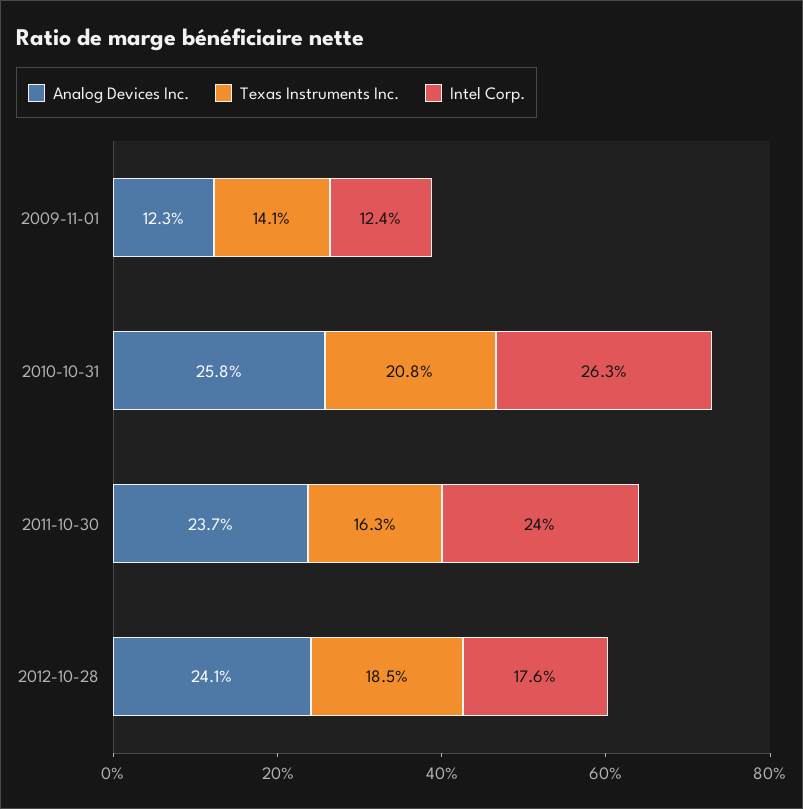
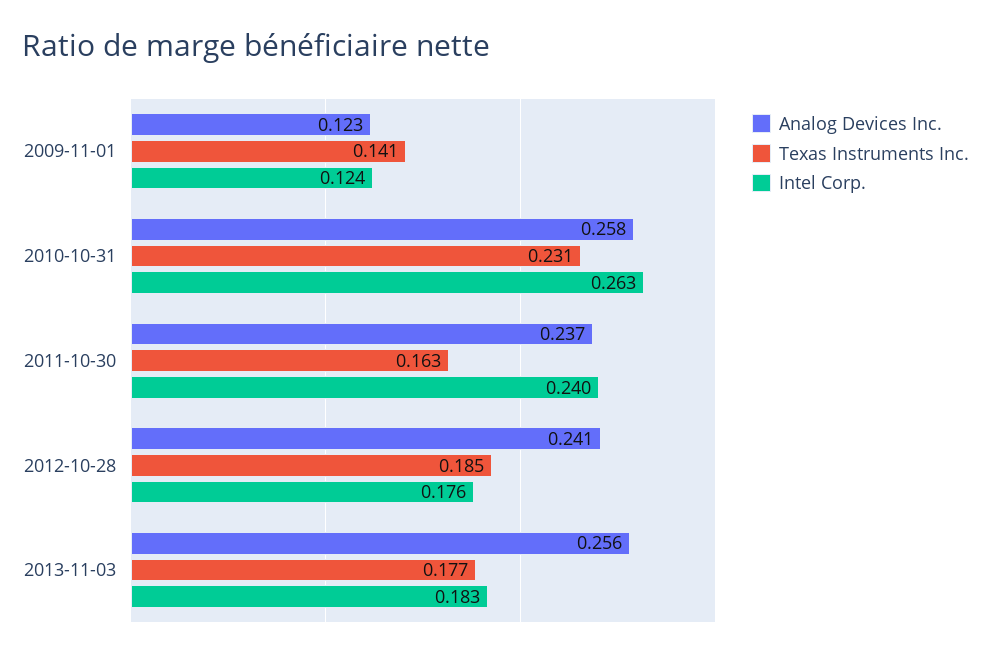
Texas Instruments Inc., 2010-10-31: 0.208 -> 0.231
Analog Devices Inc., 2013-11-03: none -> 0.256
Texas Instruments Inc., 2013-11-03: none -> 0.177
Intel Corp., 2013-11-03: none -> 0.183

